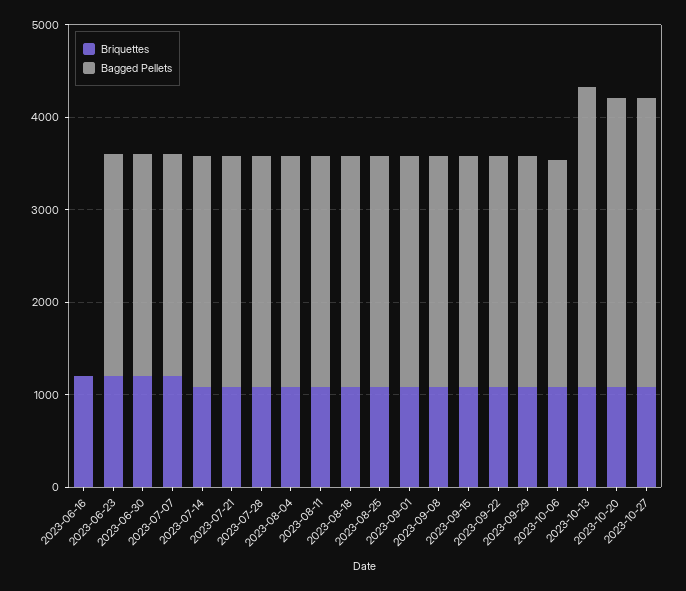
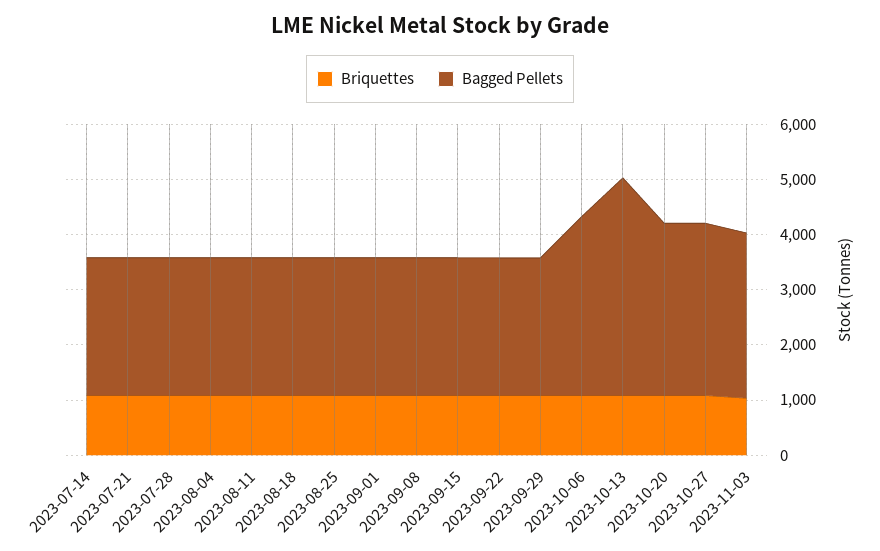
Briquettes, 2023-06-16: 1200 -> none
Bagged Pellets, 2023-06-16: 0 -> none
Briquettes, 2023-06-23: 1200 -> none
Bagged Pellets, 2023-06-23: 2400 -> none
Briquettes, 2023-06-30: 1200 -> none
Bagged Pellets, 2023-06-30: 2400 -> none
Briquettes, 2023-07-07: 1200 -> none
Bagged Pellets, 2023-07-07: 2400 -> none
Bagged Pellets, 2023-10-06: 2400 -> 3200
Bagged Pellets, 2023-10-13: 3200 -> 4000
Briquettes, 2023-11-03: none -> 1000
Bagged Pellets, 2023-11-03: none -> 3000

